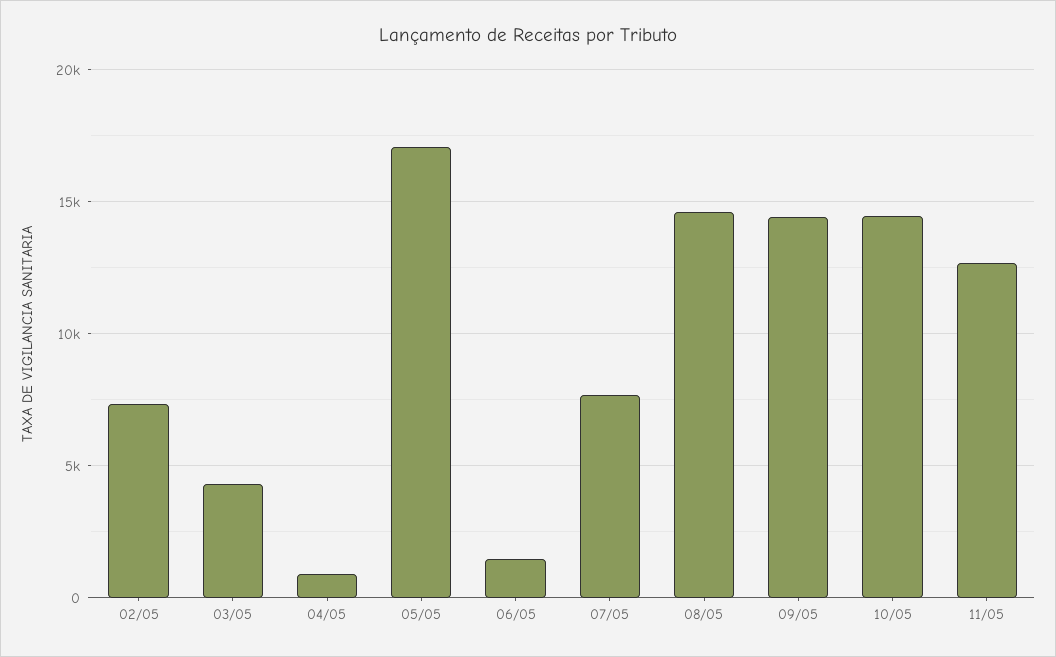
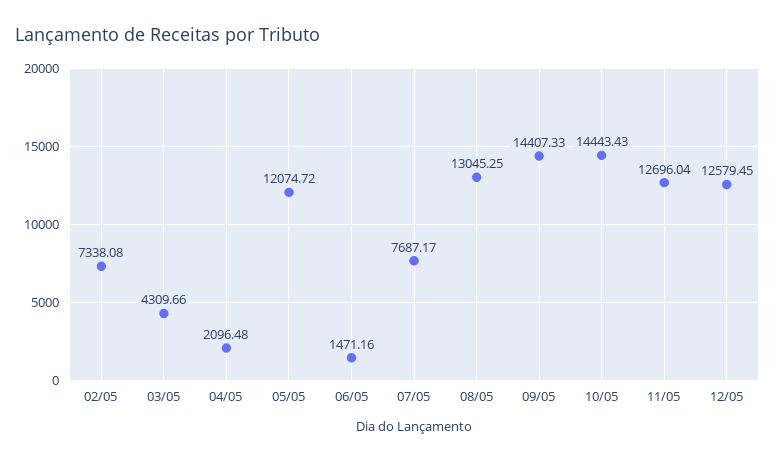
04/05: 1000 -> 2096.48
05/05: 17000 -> 12074.72
08/05: 14500 -> 13045.25
12/05: none -> 12579.45

